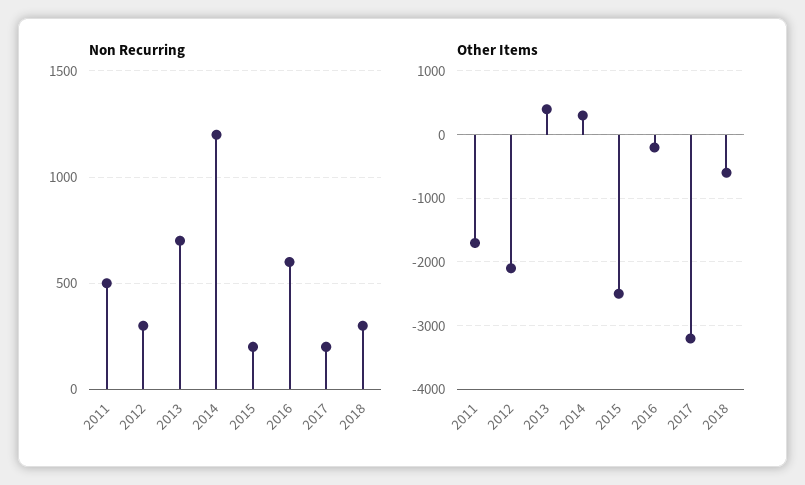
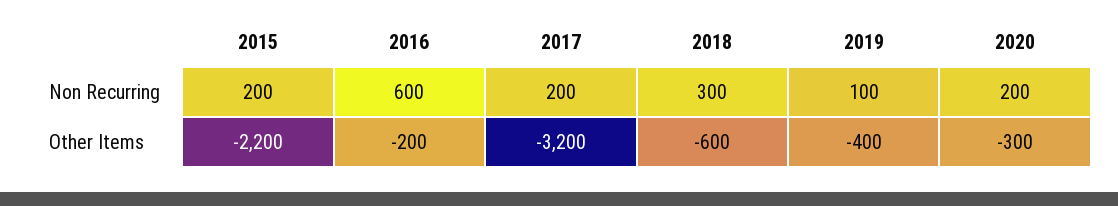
Non Recurring, 2011: 500 -> none
Non Recurring, 2012: 300 -> none
Non Recurring, 2013: 700 -> none
Non Recurring, 2014: 1200 -> none
Other Items, 2011: -1700 -> none
Other Items, 2012: -2100 -> none
Other Items, 2013: 400 -> none
Other Items, 2014: 300 -> none
Other Items, 2015: -2500 -> -2200
Non Recurring, 2019: none -> 100
Non Recurring, 2020: none -> 200
Other Items, 2019: none -> -400
Other Items, 2020: none -> -300

